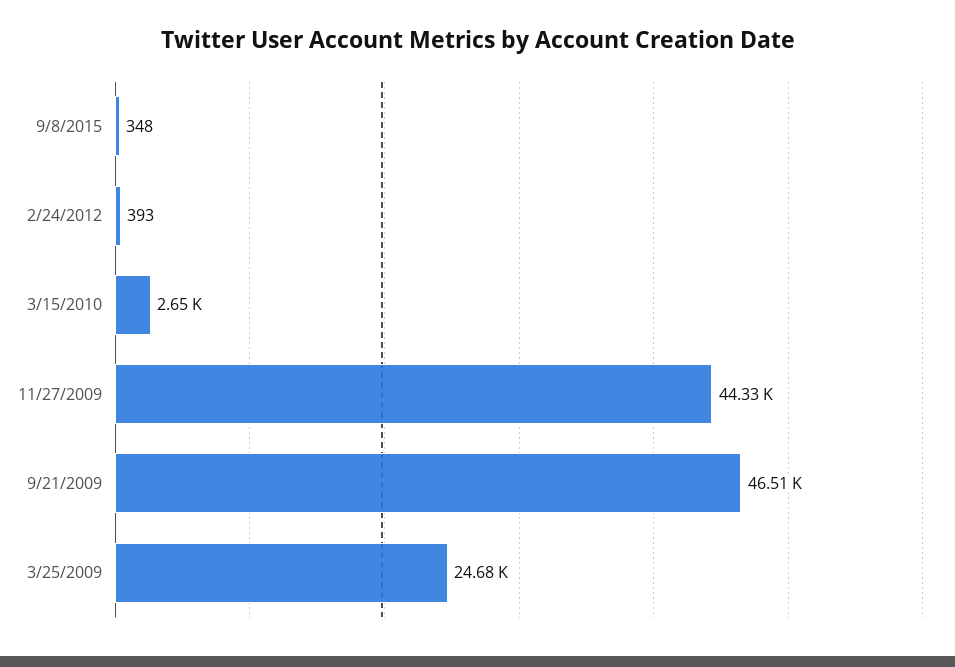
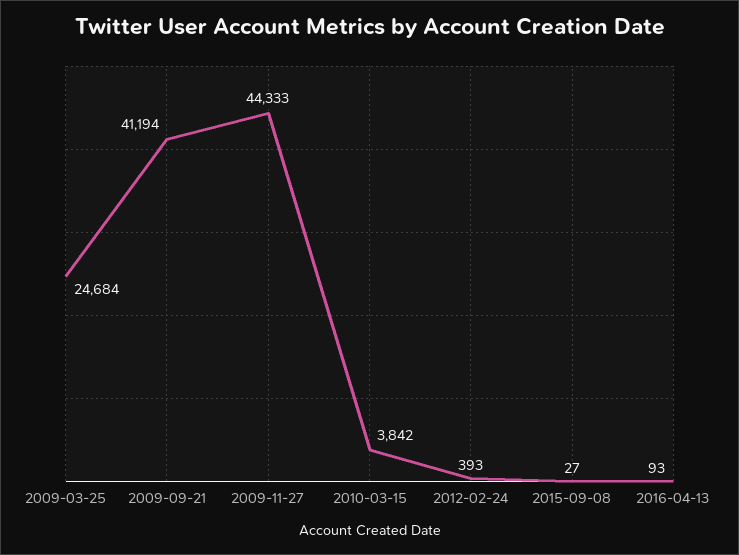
9/8/2015: 348 -> 27
3/15/2010: 2650 -> 3842
9/21/2009: 46510 -> 41194
2016-04-13: none -> 93

